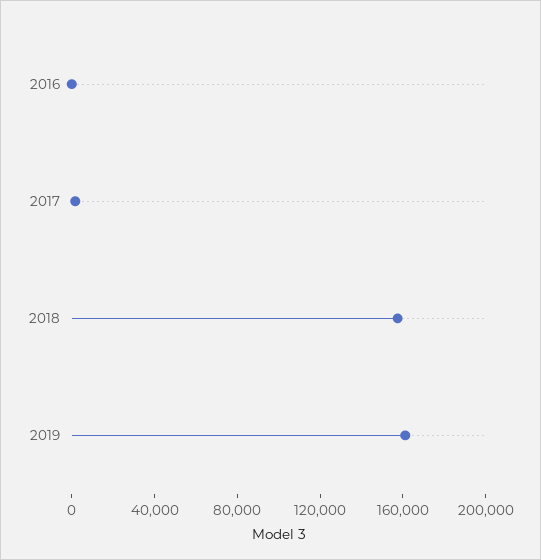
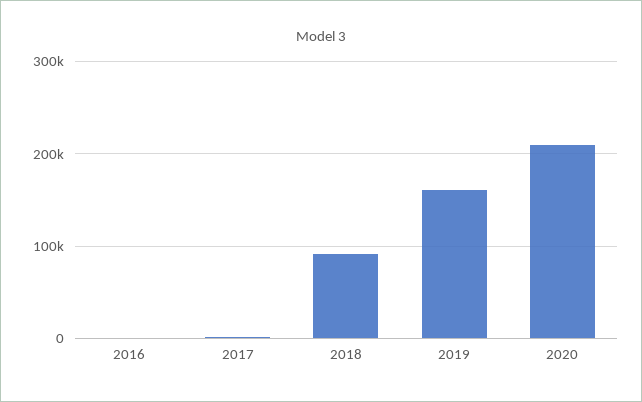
2018: 160000 -> 90000
2020: none -> 210000

